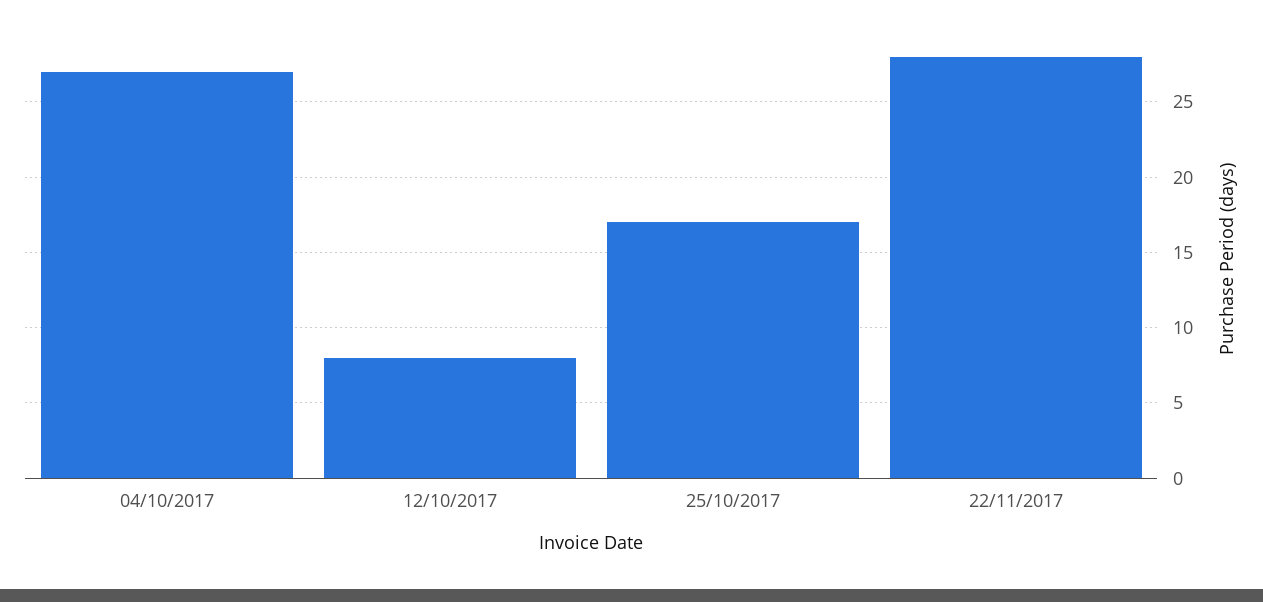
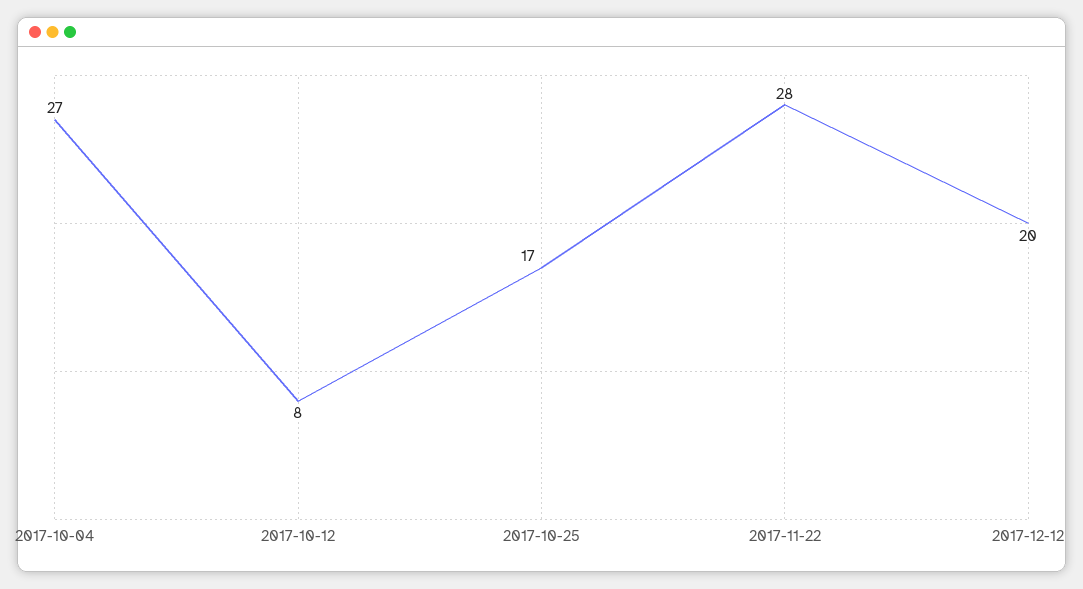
2017-12-12: none -> 20

